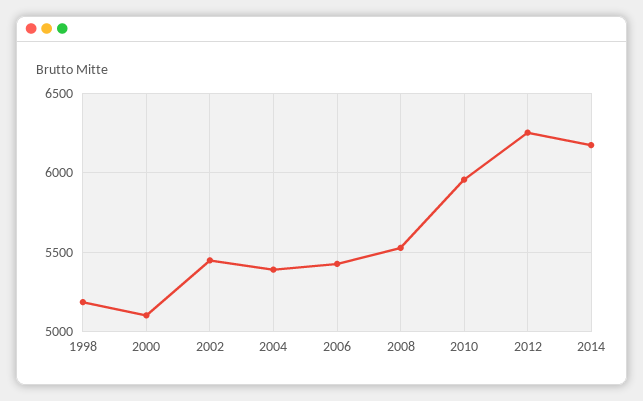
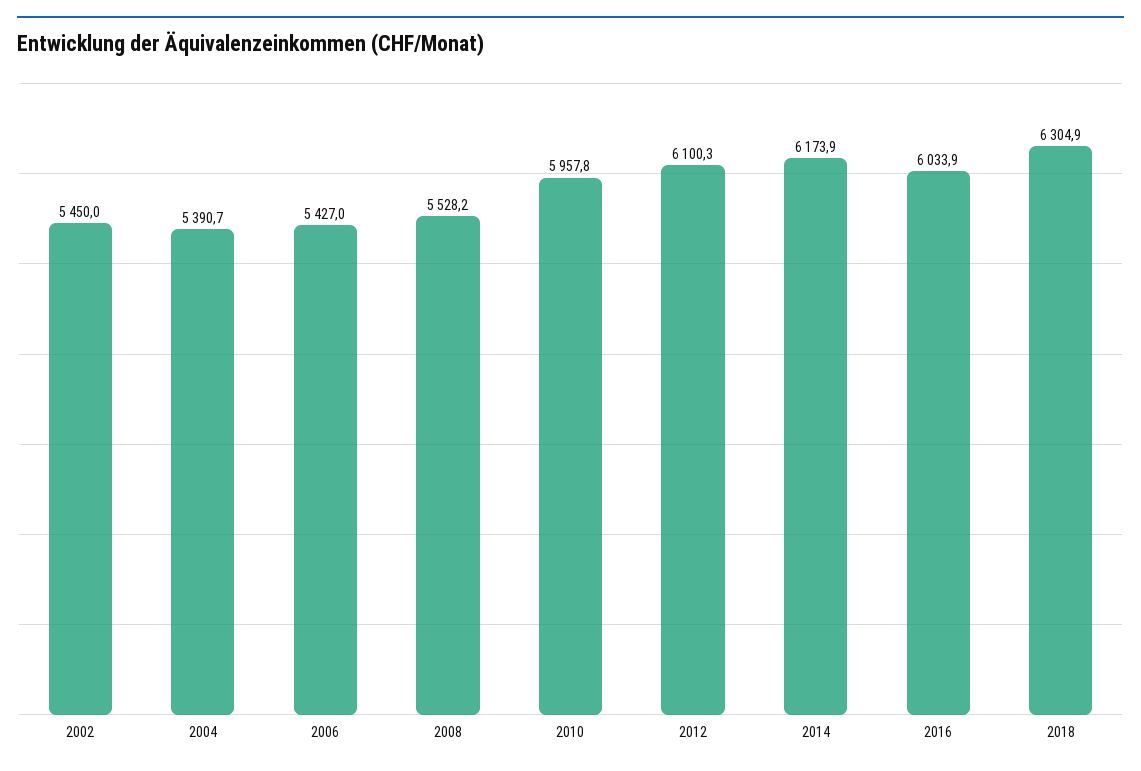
1998: 5200 -> none
2000: 5100 -> none
2012: 6250 -> 6100.3
2016: none -> 6033.9
2018: none -> 6304.9

